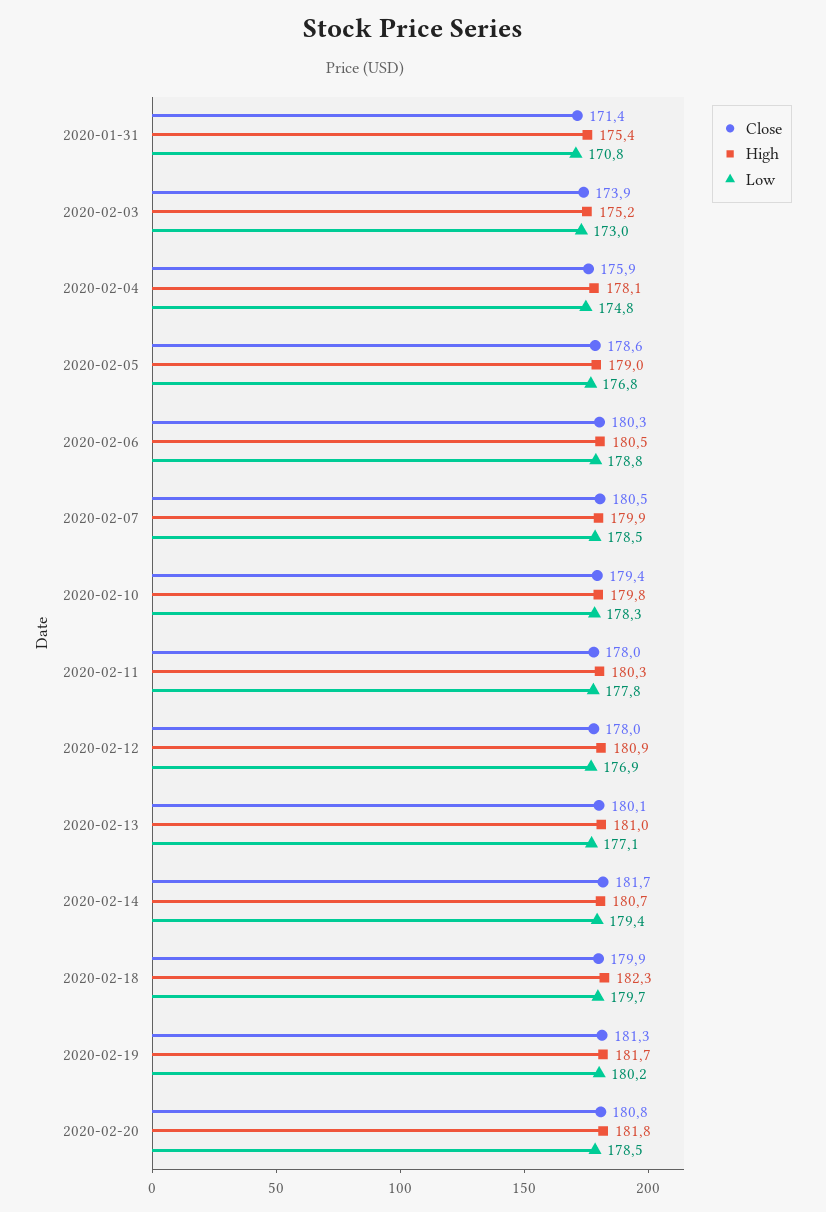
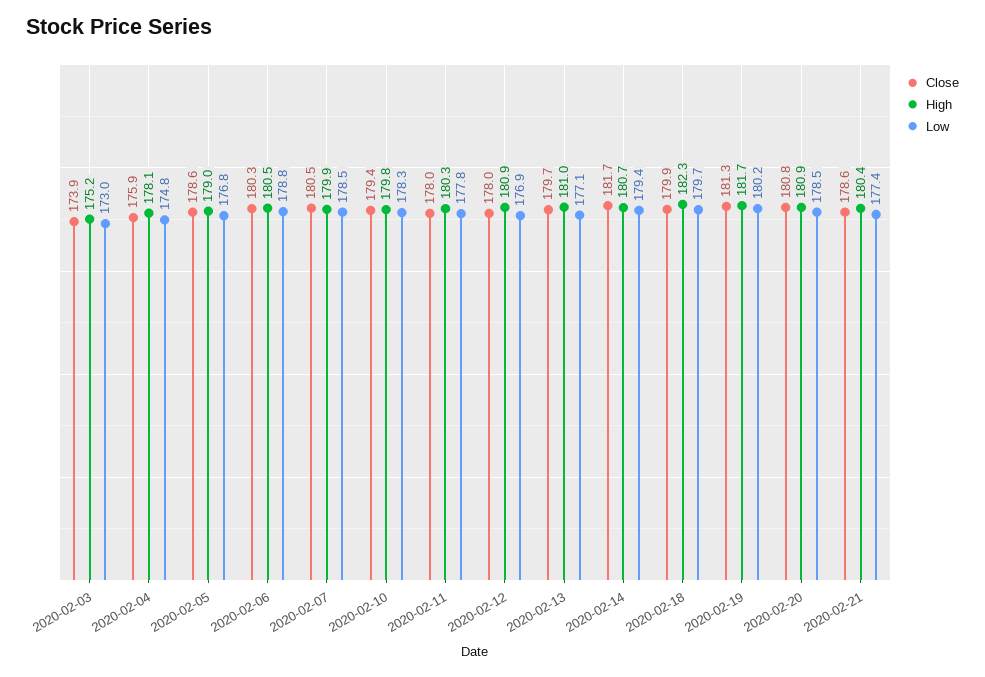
Close, 2020-01-31: 171.4 -> none
High, 2020-01-31: 175.4 -> none
Low, 2020-01-31: 170.8 -> none
Close, 2020-02-13: 180.1 -> 179.7
High, 2020-02-20: 181.8 -> 180.9
Close, 2020-02-21: none -> 178.6
High, 2020-02-21: none -> 180.4
Low, 2020-02-21: none -> 177.4

